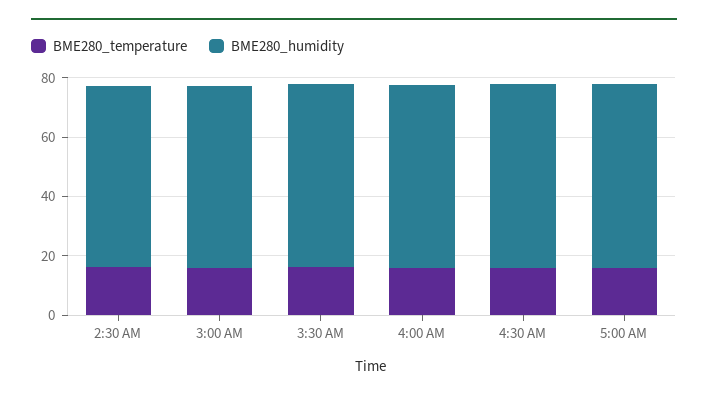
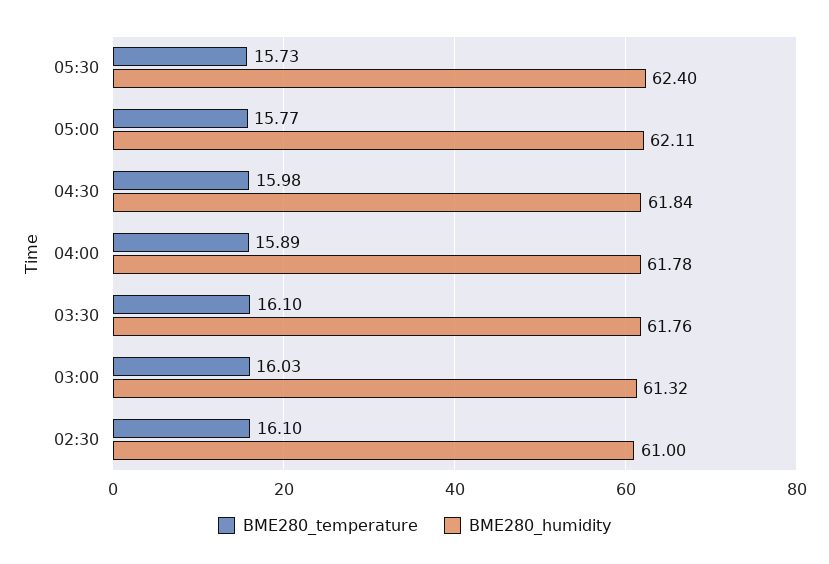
BME280_temperature, 05:30: none -> 15.73
BME280_humidity, 05:30: none -> 62.4

